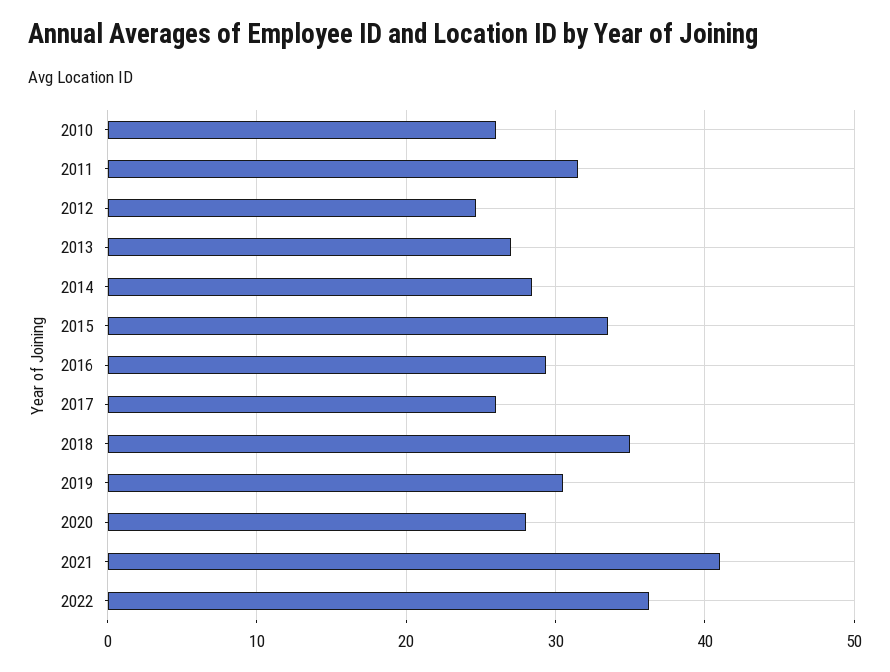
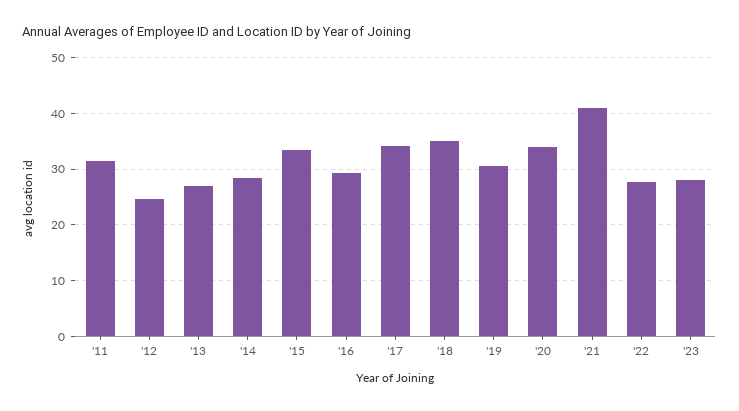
2010: 26 -> none
2017: 26 -> 34
2020: 28 -> 34
2022: 36 -> 28
'23: none -> 28

